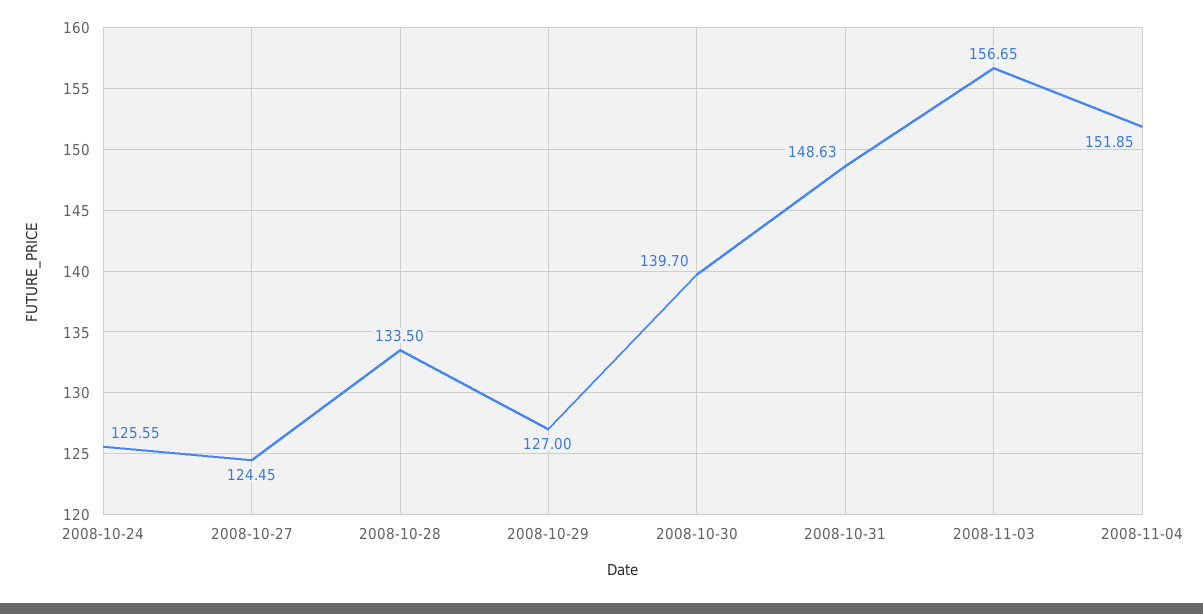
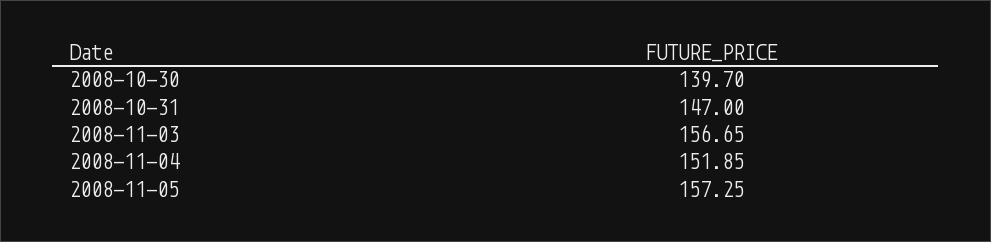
2008-10-24: 125.55 -> none
2008-10-27: 124.45 -> none
2008-10-28: 133.5 -> none
2008-10-29: 127 -> none
2008-10-31: 148.63 -> 147
2008-11-05: none -> 157.25

